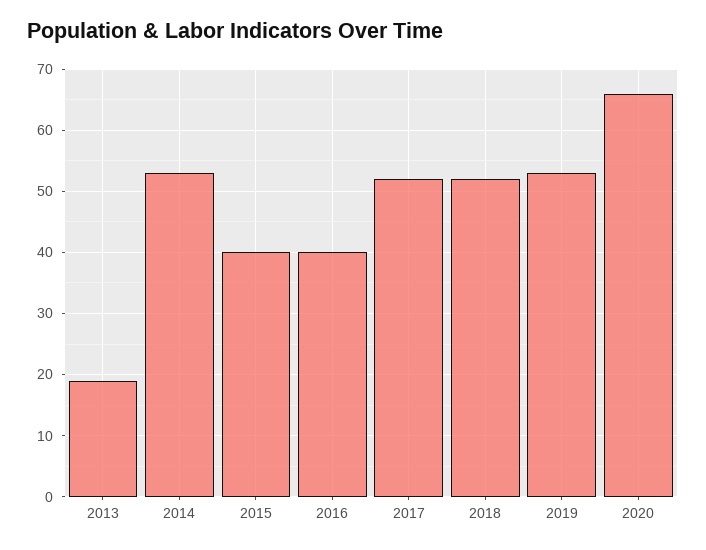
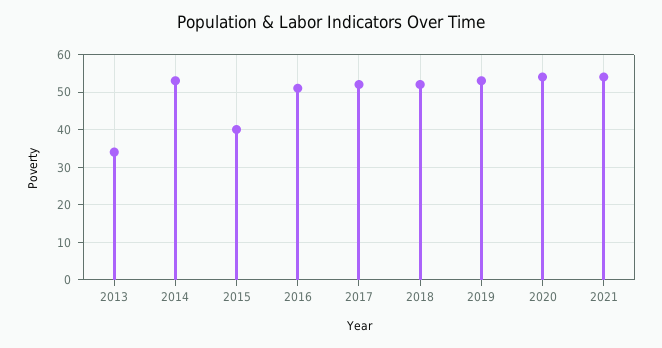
2013: 19 -> 35
2016: 40 -> 50
2020: 66 -> 55
2021: none -> 55

